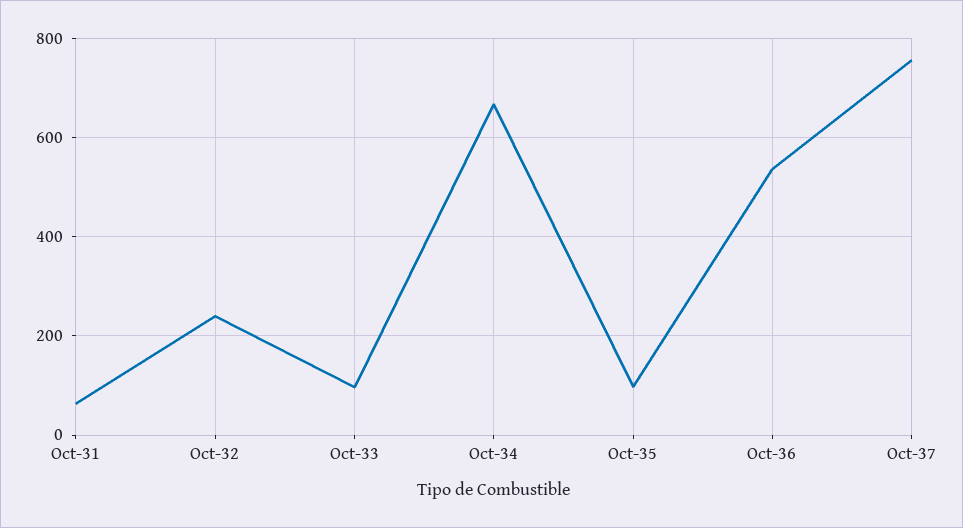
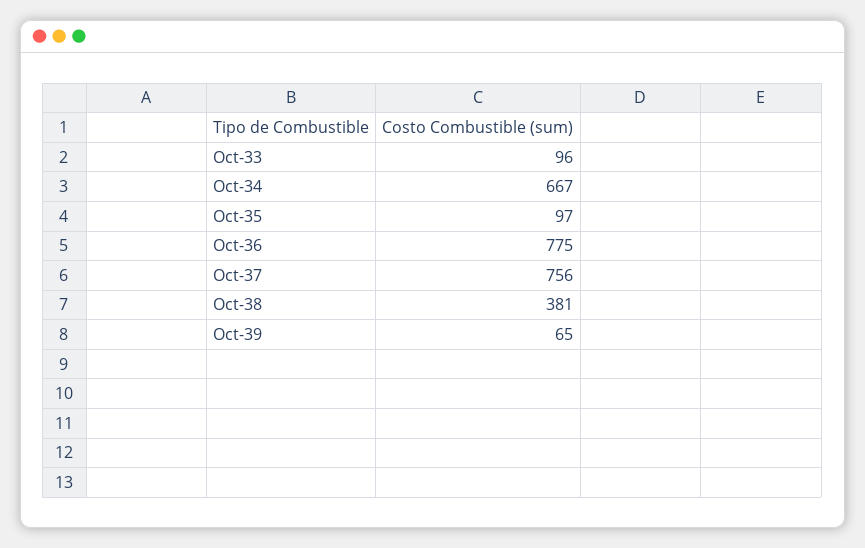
Oct-31: 60 -> none
Oct-32: 240 -> none
Oct-36: 540 -> 775
Oct-38: none -> 381
Oct-39: none -> 65

